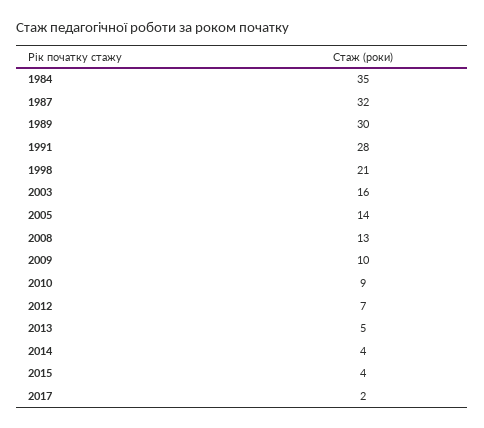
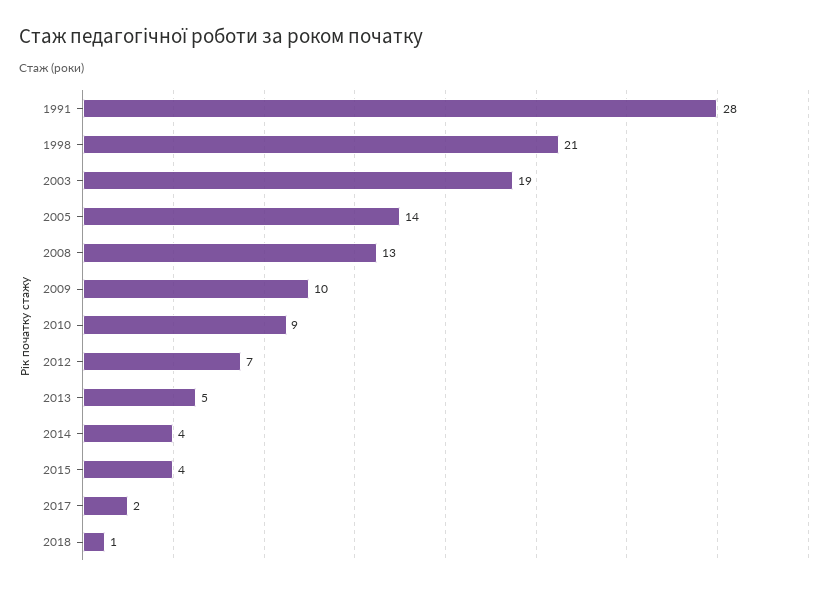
1984: 35 -> none
1987: 32 -> none
1989: 30 -> none
2003: 16 -> 19
2018: none -> 1

